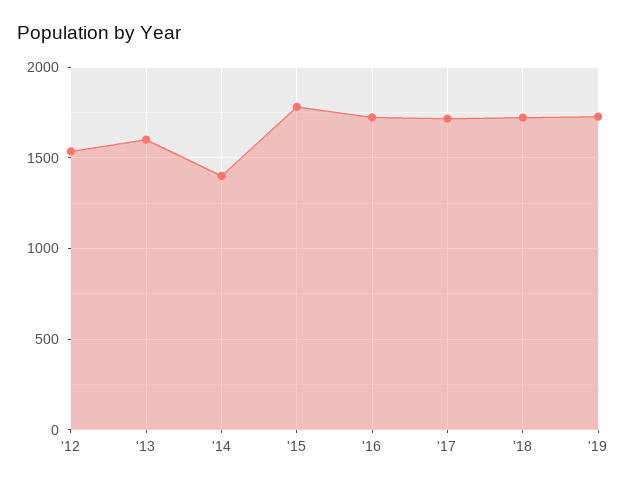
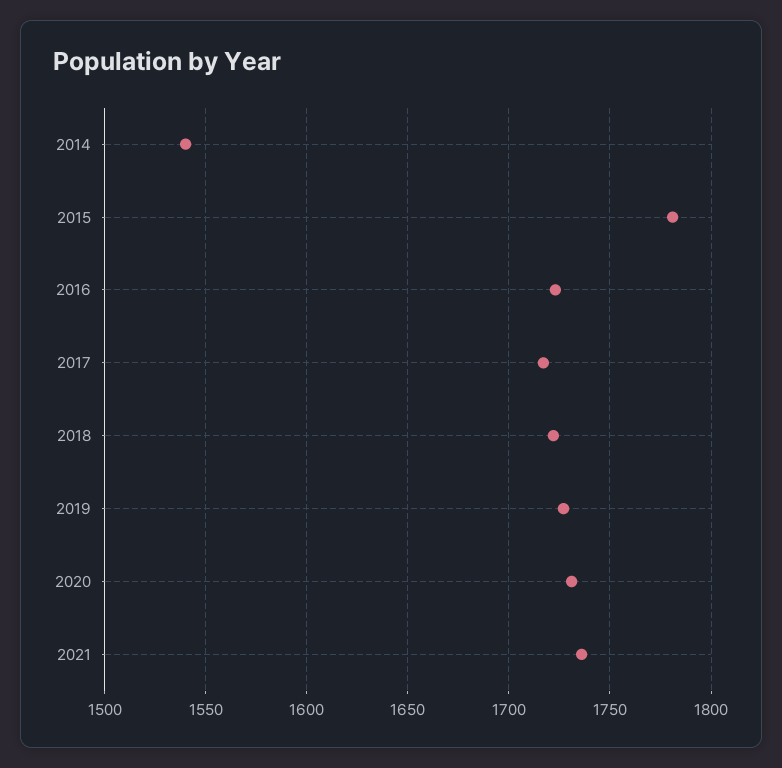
'12: 1550 -> none
'13: 1600 -> none
'14: 1400 -> 1540
2020: none -> 1730
2021: none -> 1735

